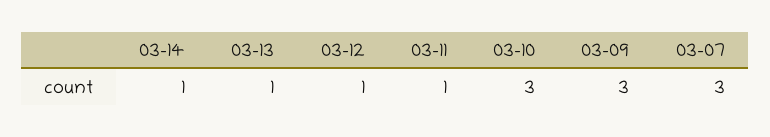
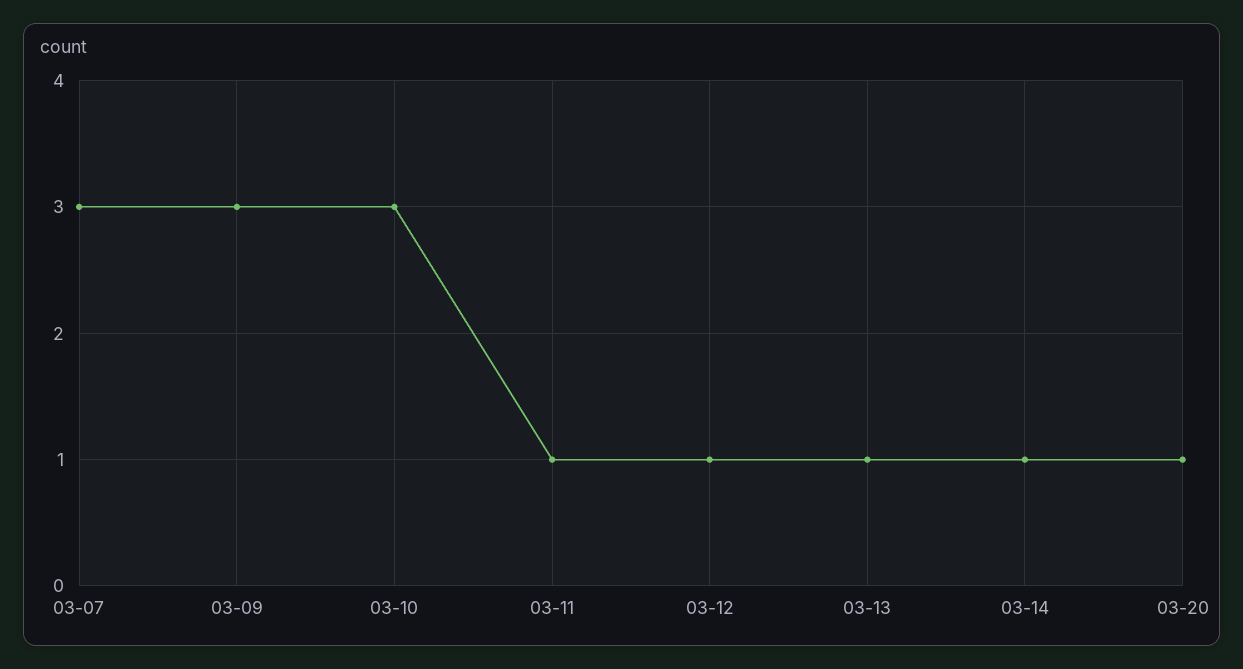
03-20: none -> 1

